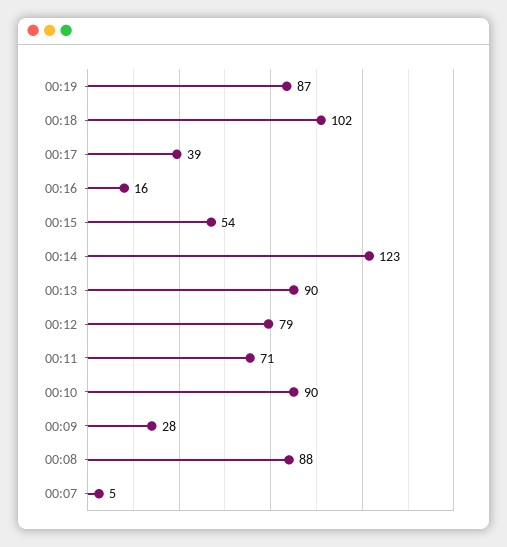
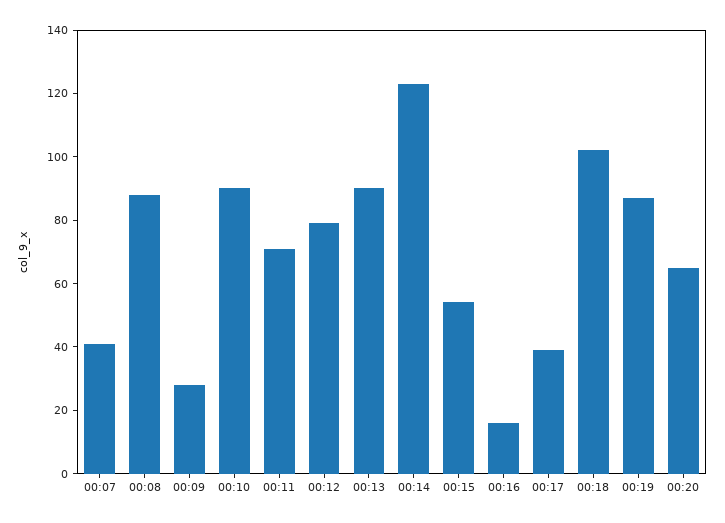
00:07: 5 -> 40
00:20: none -> 65

